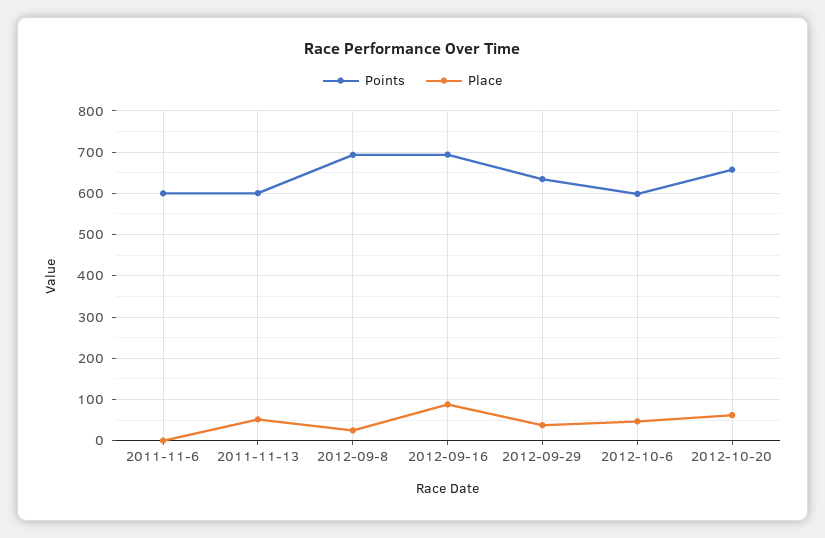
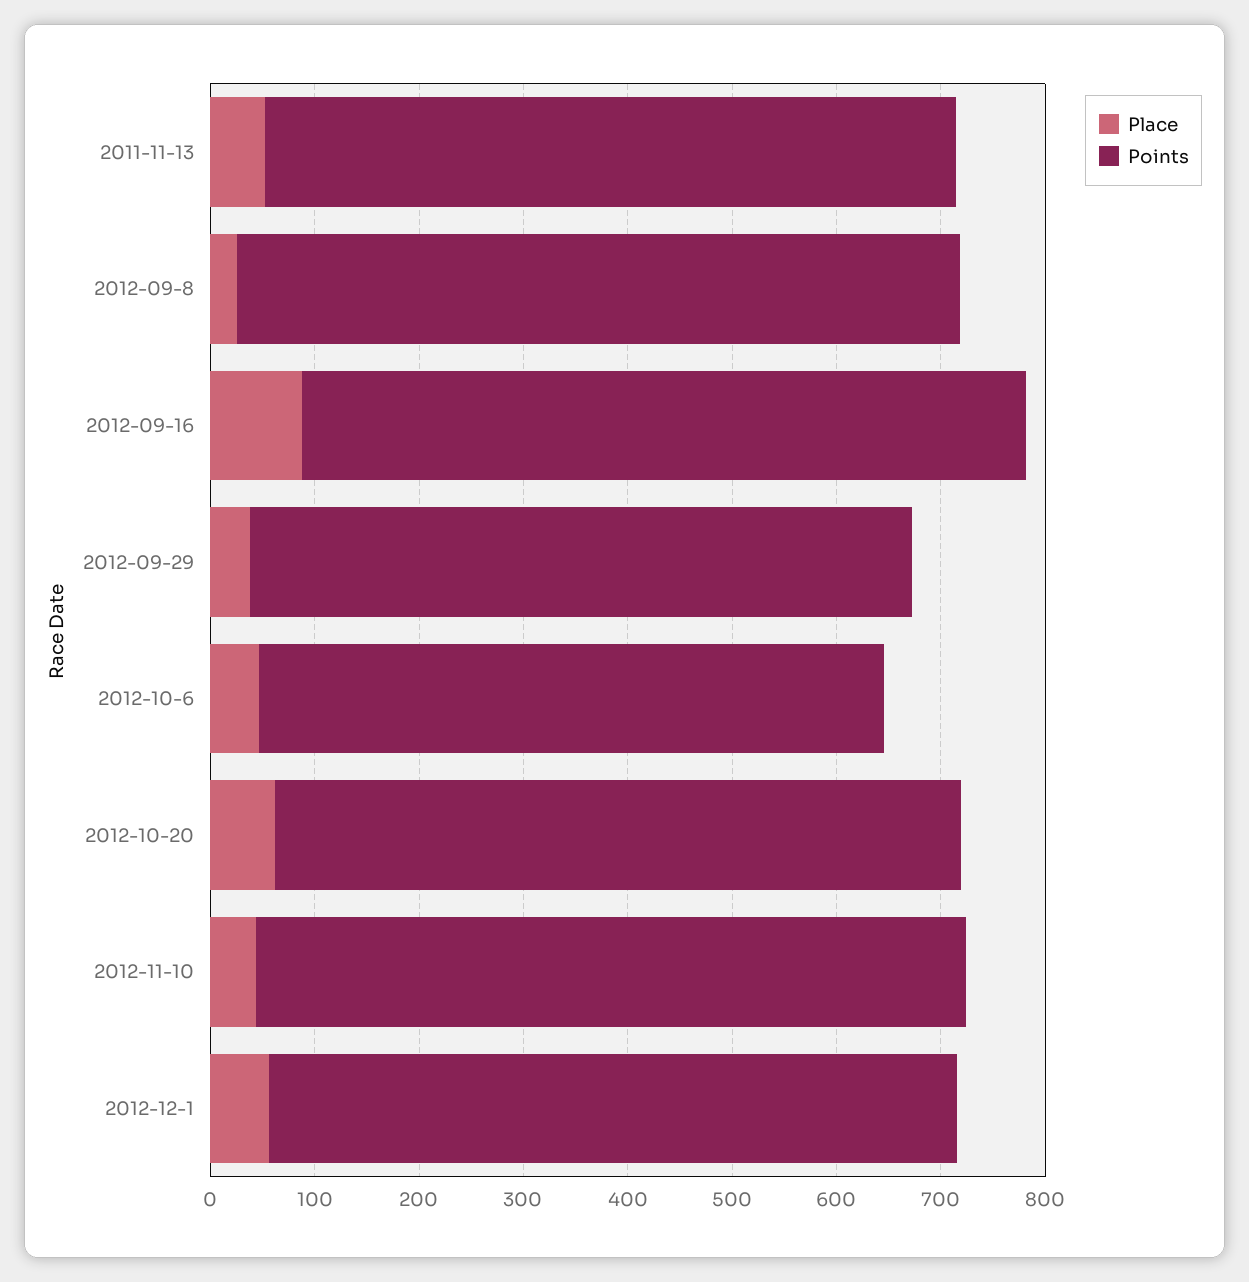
Points, 2011-11-6: 600 -> none
Place, 2011-11-6: 0 -> none
Points, 2011-11-13: 600 -> 660
Place, 2012-11-10: none -> 40
Points, 2012-11-10: none -> 680
Place, 2012-12-1: none -> 60
Points, 2012-12-1: none -> 660

